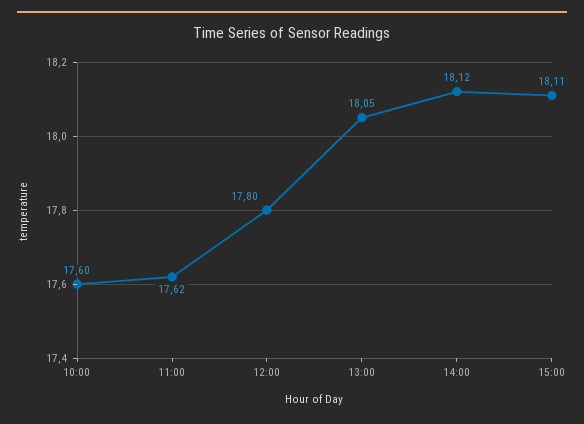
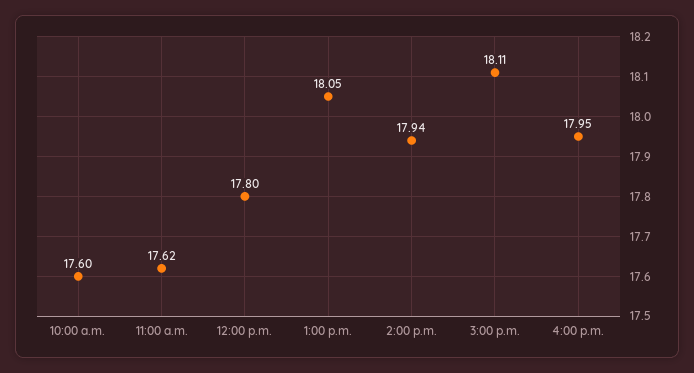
14:00: 18.12 -> 17.94
4:00 p.m.: none -> 17.95

